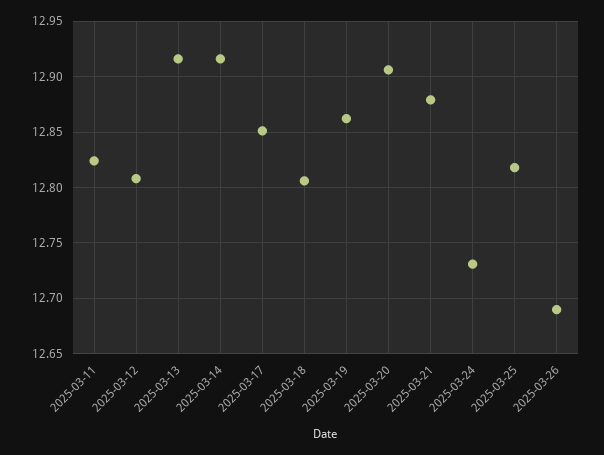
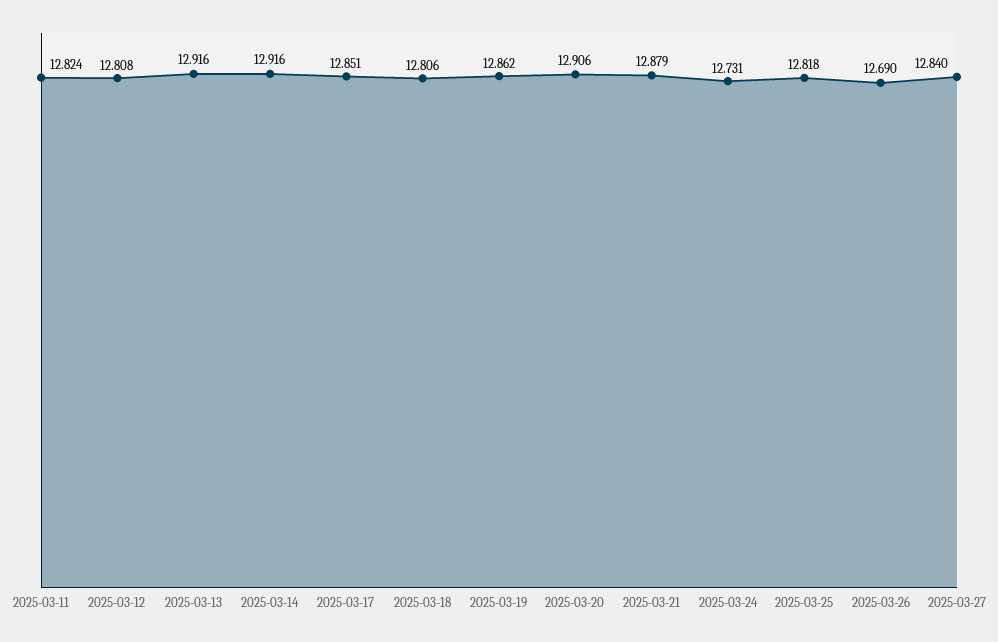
2025-03-27: none -> 12.84

